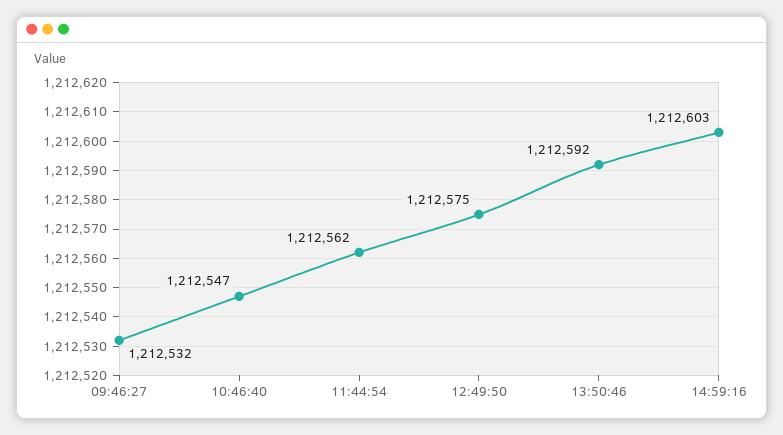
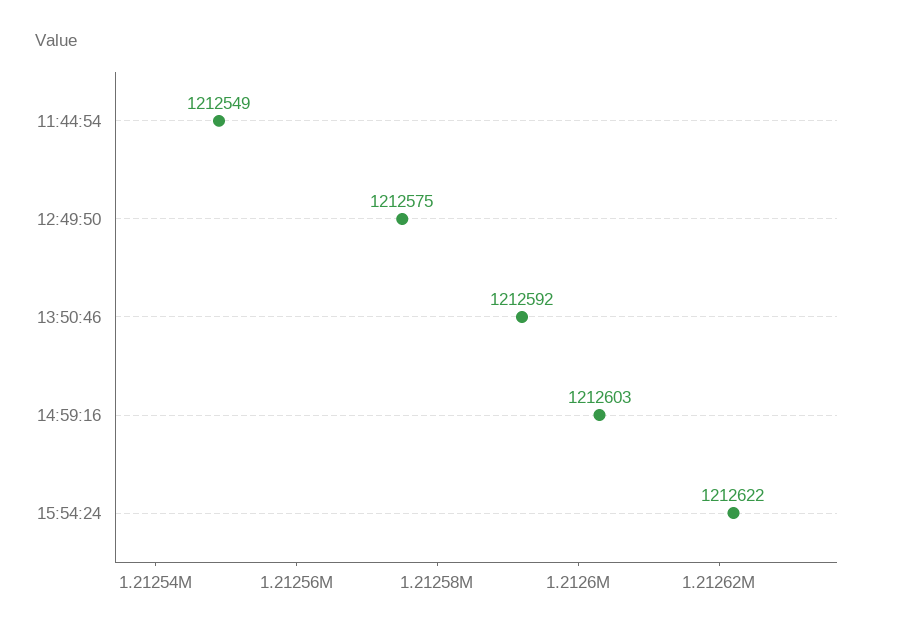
09:46:27: 1212532 -> none
10:46:40: 1212547 -> none
11:44:54: 1212562 -> 1212549
15:54:24: none -> 1212622

